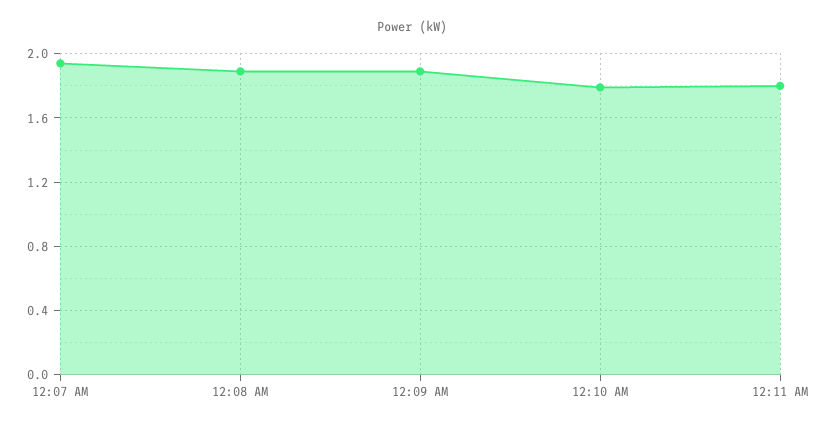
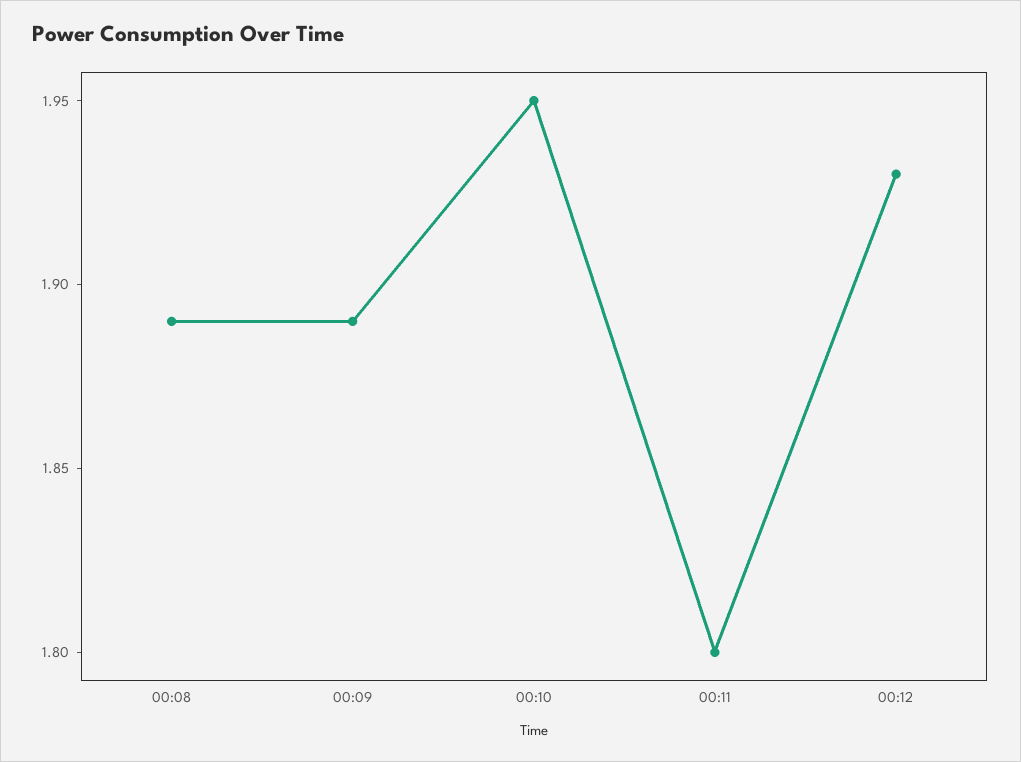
12:07 AM: 1.95 -> none
12:10 AM: 1.8 -> 1.95
00:12: none -> 1.93

